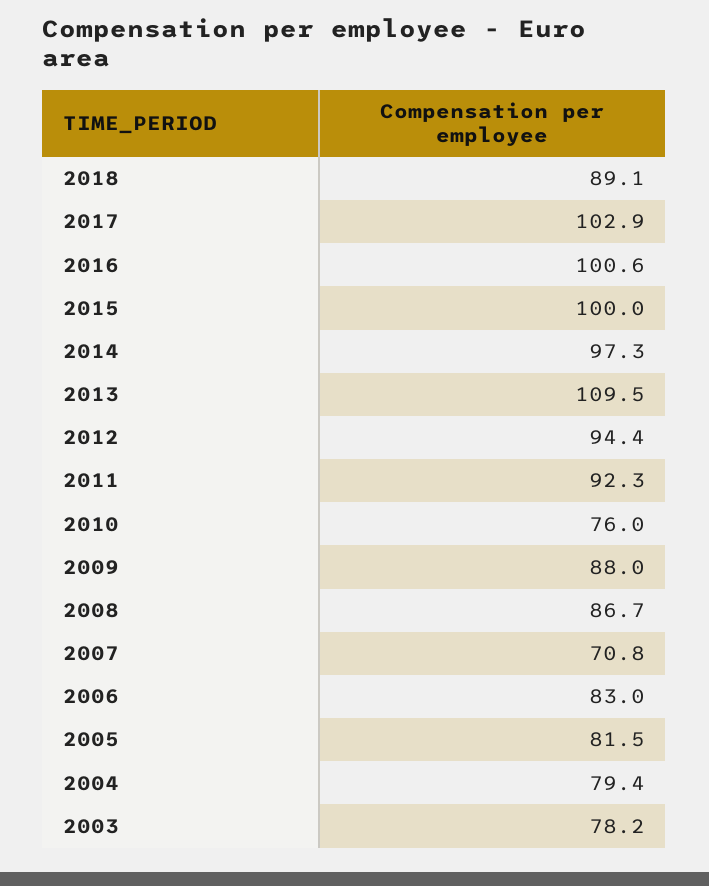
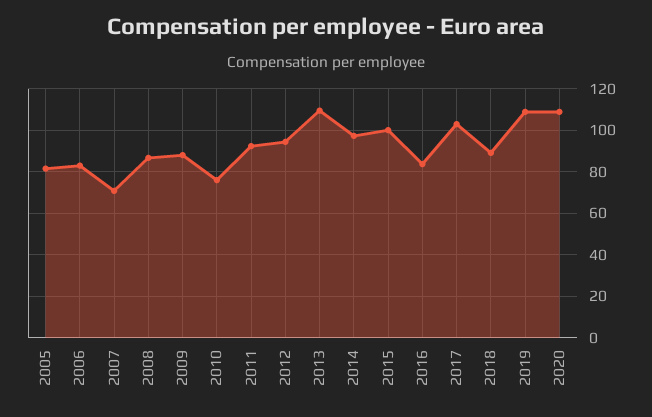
2016: 100.6 -> 85
2004: 79.4 -> none
2003: 78.2 -> none
2019: none -> 110
2020: none -> 110

